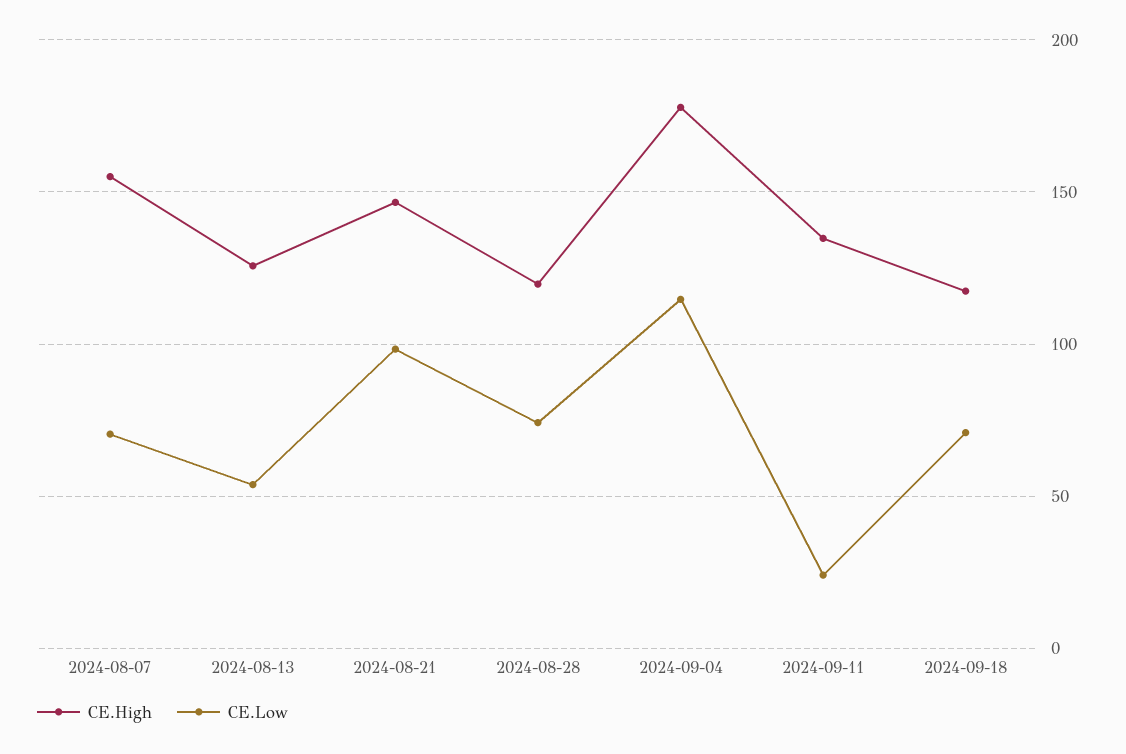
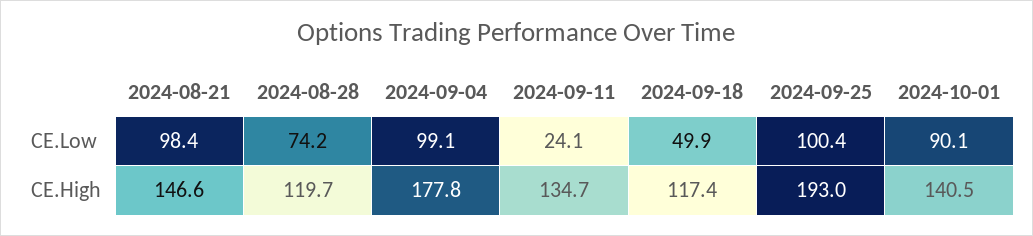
CE.High, 2024-08-07: 155 -> none
CE.Low, 2024-08-07: 70 -> none
CE.High, 2024-08-13: 125 -> none
CE.Low, 2024-08-13: 55 -> none
CE.Low, 2024-09-04: 115 -> 99.1
CE.Low, 2024-09-18: 70 -> 49.9
CE.Low, 2024-09-25: none -> 100.4
CE.Low, 2024-10-01: none -> 90.1
CE.High, 2024-09-25: none -> 193
CE.High, 2024-10-01: none -> 140.5

